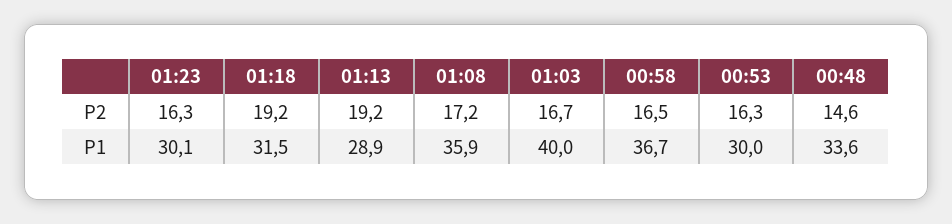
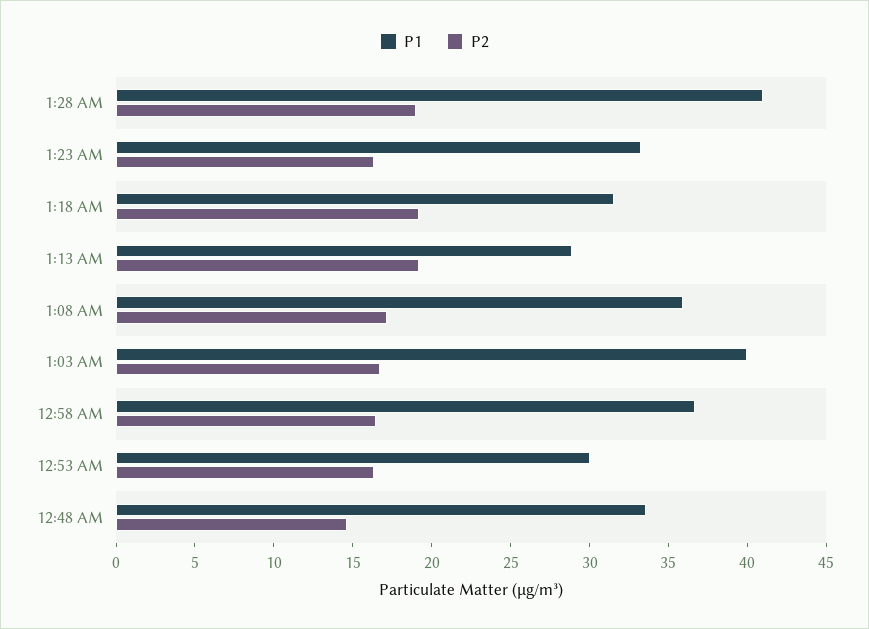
P1, 01:23: 30.1 -> 33
P1, 1:28 AM: none -> 41
P2, 1:28 AM: none -> 19

